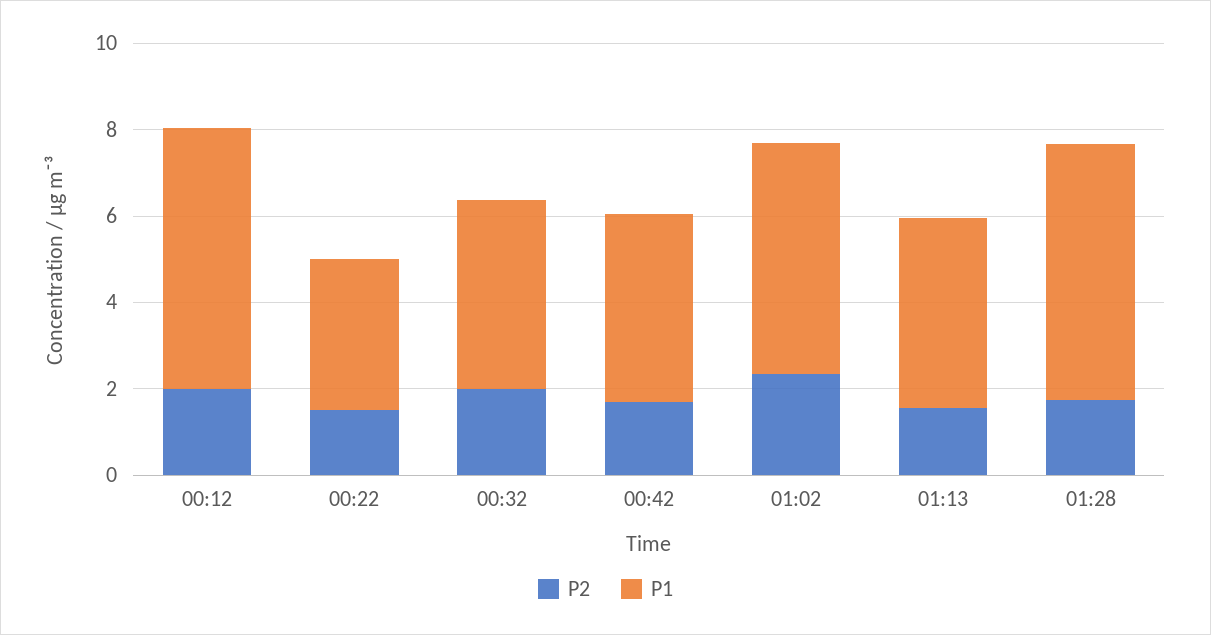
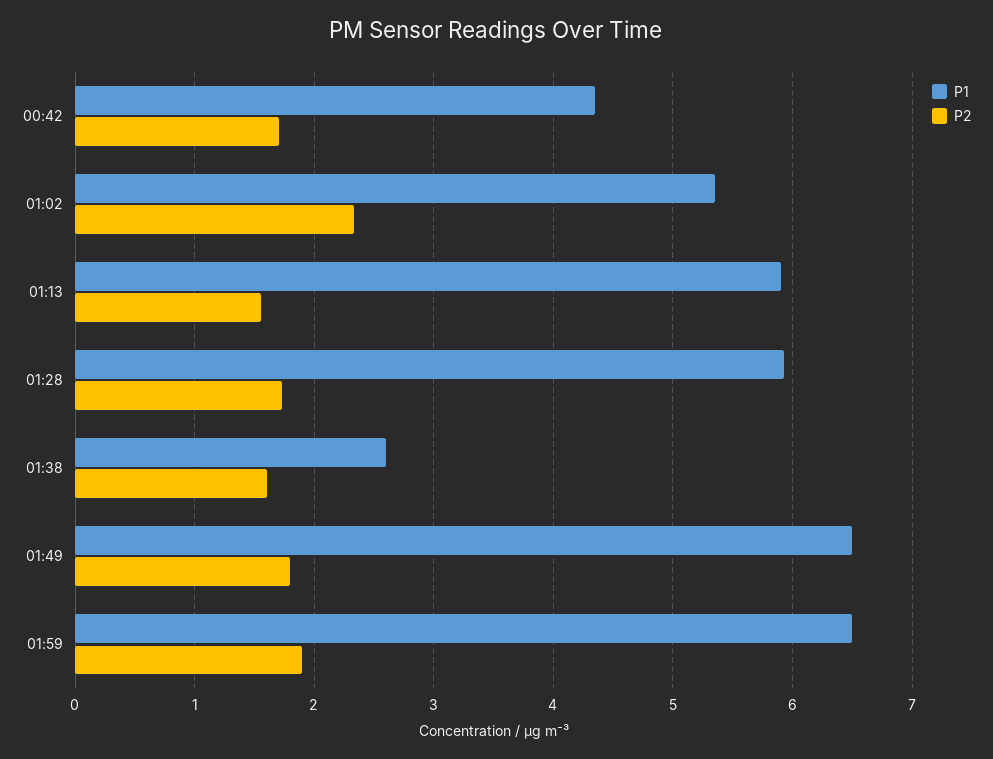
P2, 00:12: 2 -> none
P1, 00:12: 6 -> none
P2, 00:22: 1.5 -> none
P1, 00:22: 3.5 -> none
P2, 00:32: 2 -> none
P1, 00:32: 4.5 -> none
P1, 01:13: 4.5 -> 5.9
P1, 01:38: none -> 2.6
P2, 01:38: none -> 1.6
P1, 01:49: none -> 6.5
P2, 01:49: none -> 1.8
P1, 01:59: none -> 6.5
P2, 01:59: none -> 1.9

